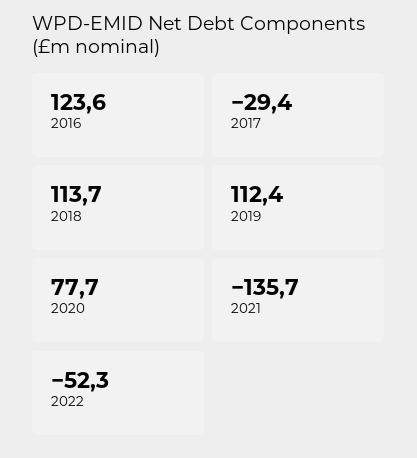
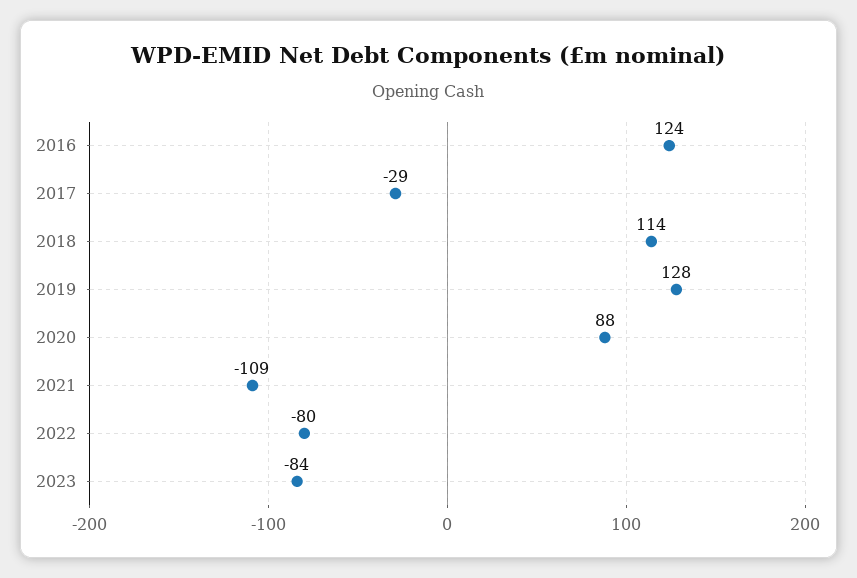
2019: 112.4 -> 128
2020: 77.7 -> 88
2021: -135.7 -> -109
2022: -52.3 -> -80
2023: none -> -84

